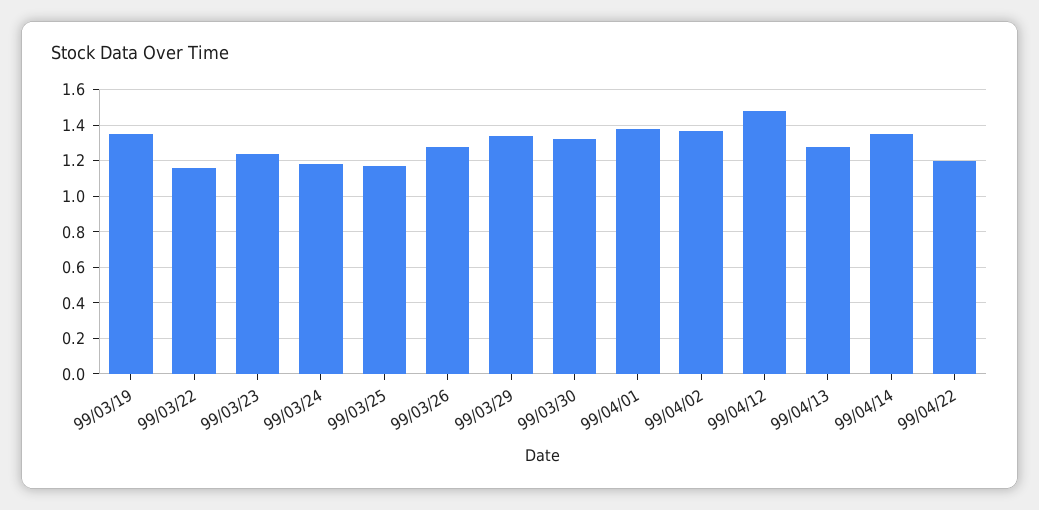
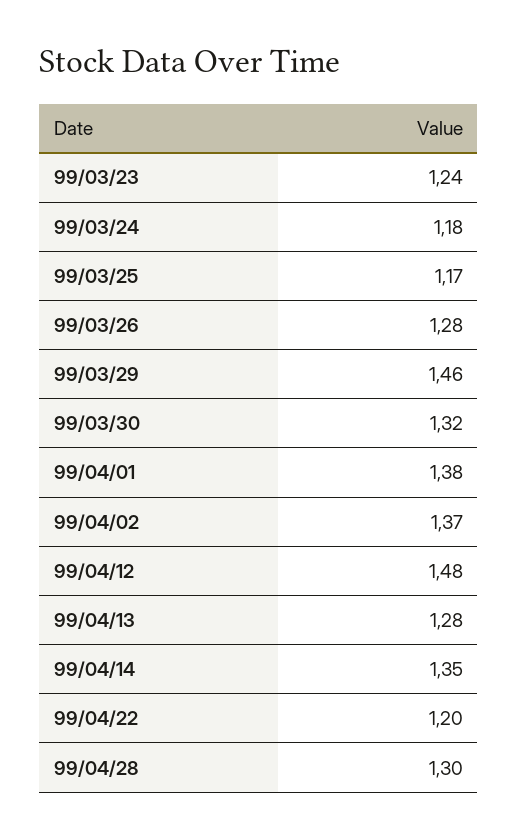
99/03/19: 1.35 -> none
99/03/22: 1.15 -> none
99/03/29: 1.35 -> 1.46
99/04/28: none -> 1.3

